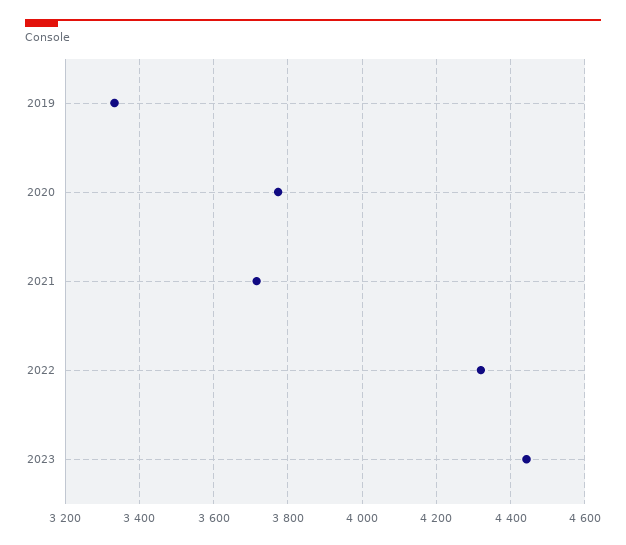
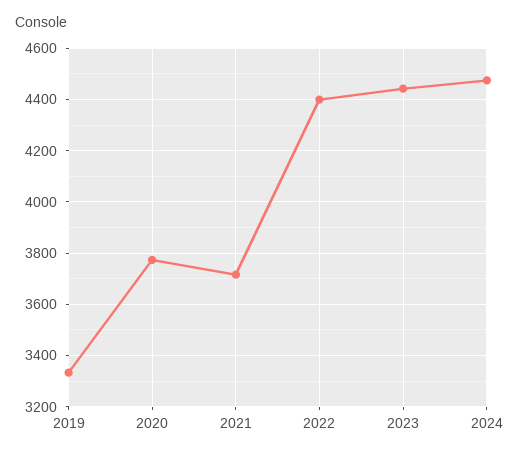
2022: 4320 -> 4400
2024: none -> 4475

